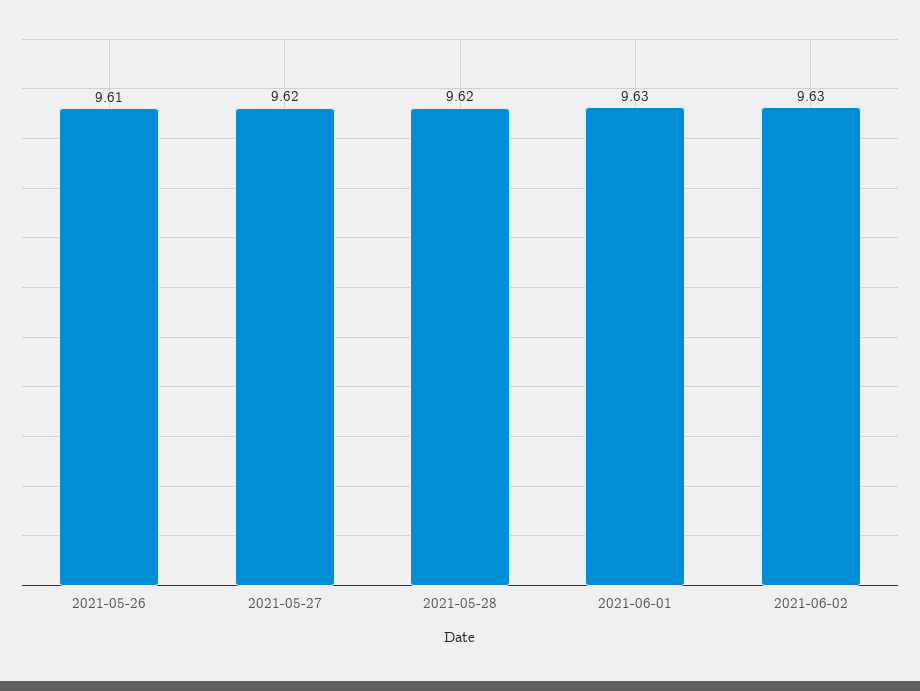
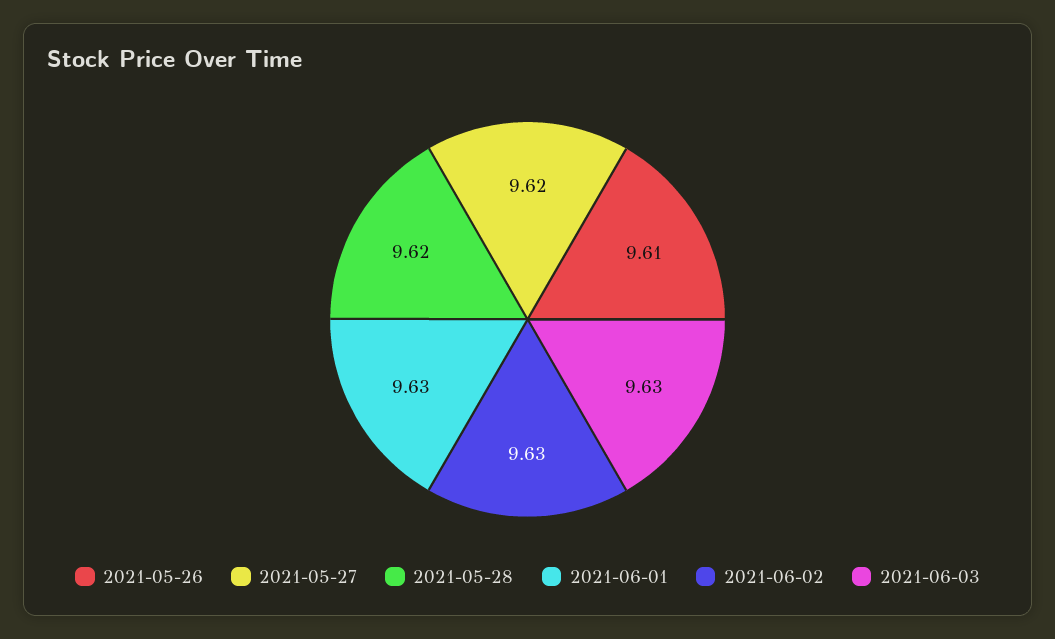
2021-06-03: none -> 9.63

